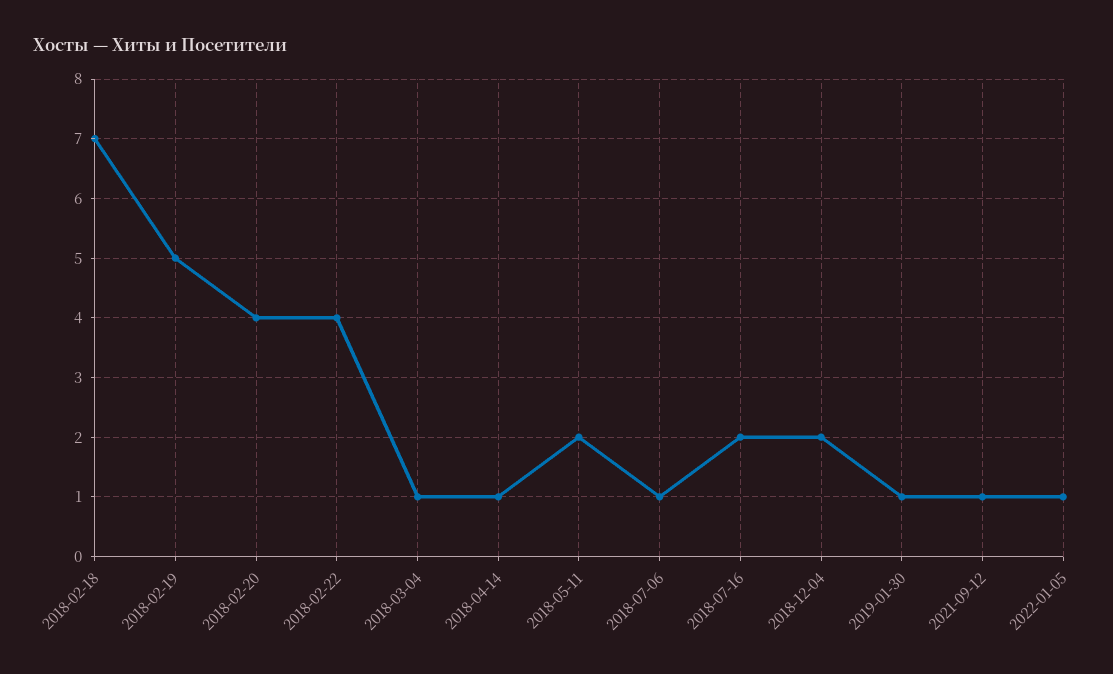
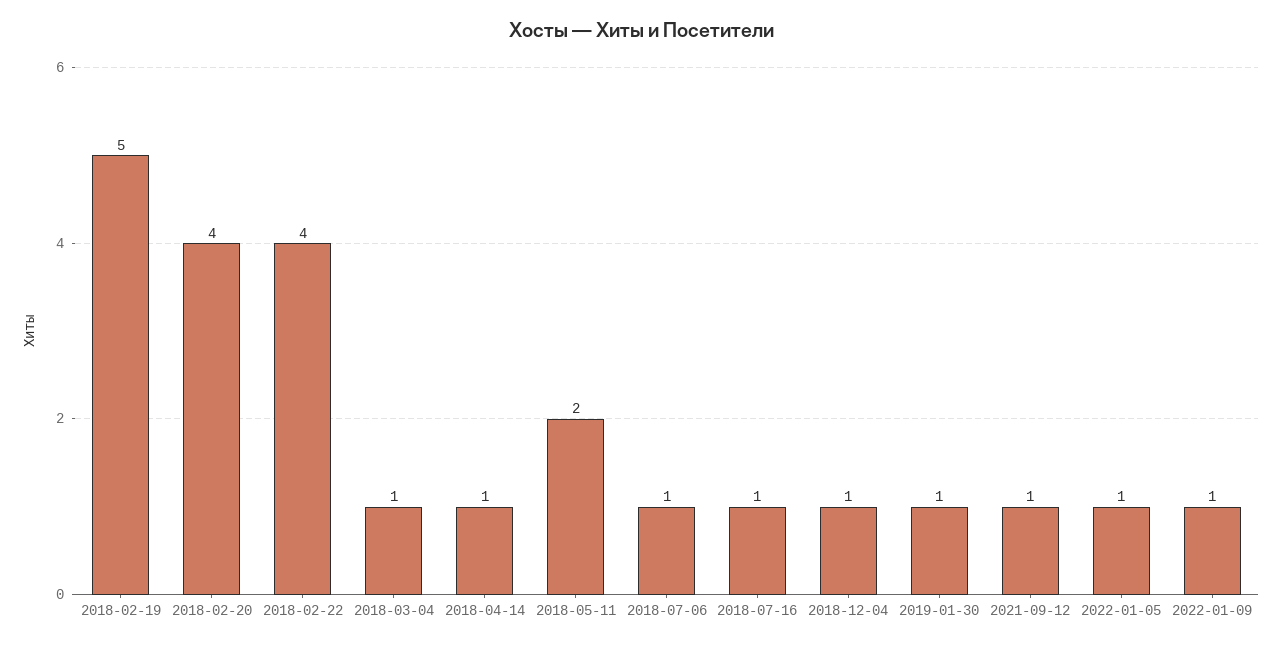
2018-02-18: 7 -> none
2018-07-16: 2 -> 1
2018-12-04: 2 -> 1
2022-01-09: none -> 1

